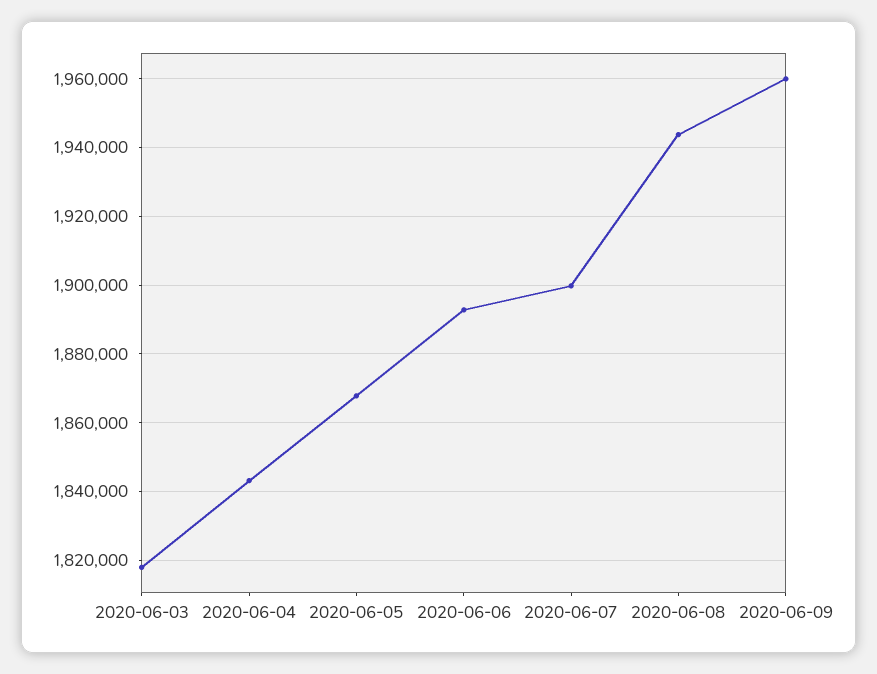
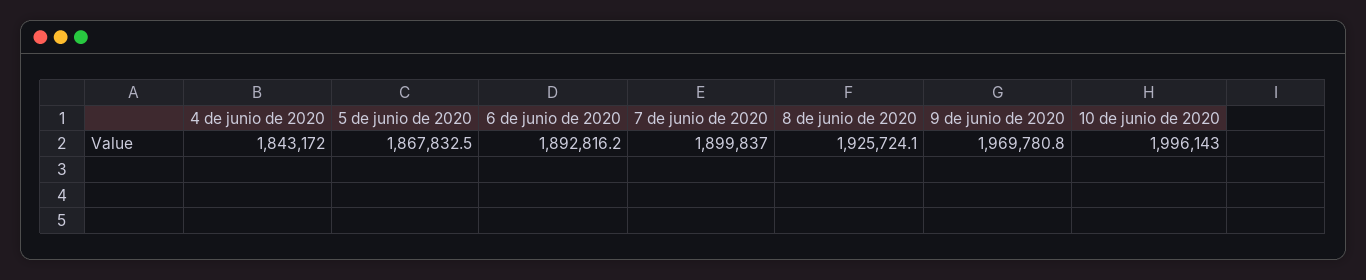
2020-06-03: 1818000 -> none
2020-06-08: 1944000 -> 1925724.1
2020-06-09: 1960000 -> 1969780.8
10 de junio de 2020: none -> 1996143

